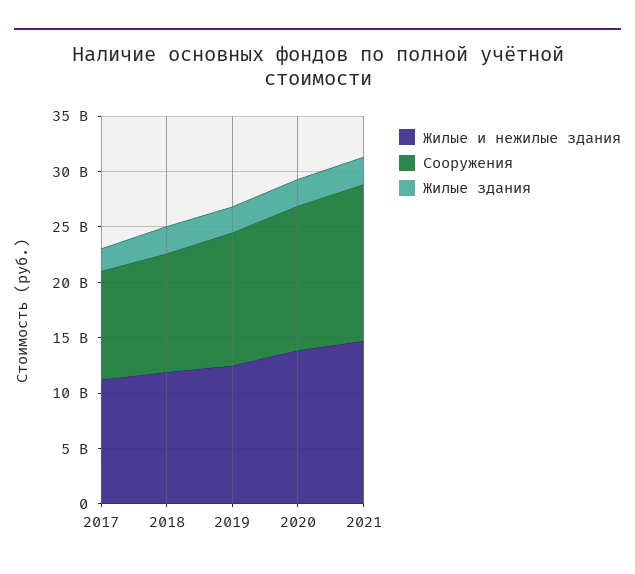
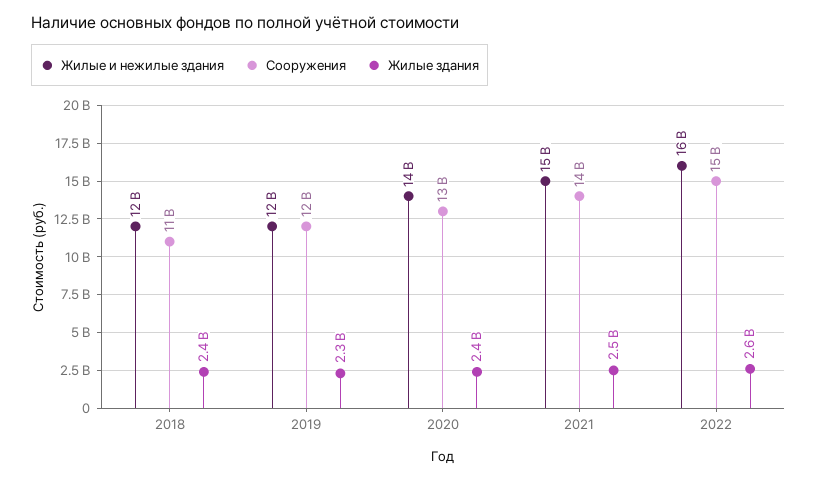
Жилые и нежилые здания, 2017: 11000000000 -> none
Сооружения, 2017: 10000000000 -> none
Жилые здания, 2017: 2000000000 -> none
Жилые и нежилые здания, 2022: none -> 16000000000
Сооружения, 2022: none -> 15000000000
Жилые здания, 2022: none -> 2600000000

